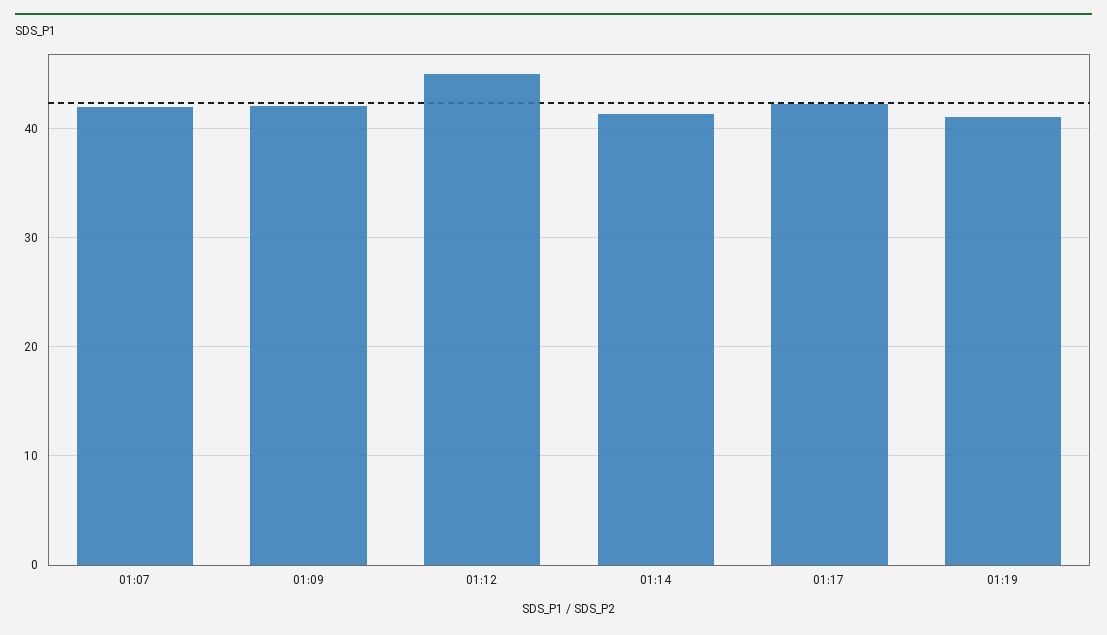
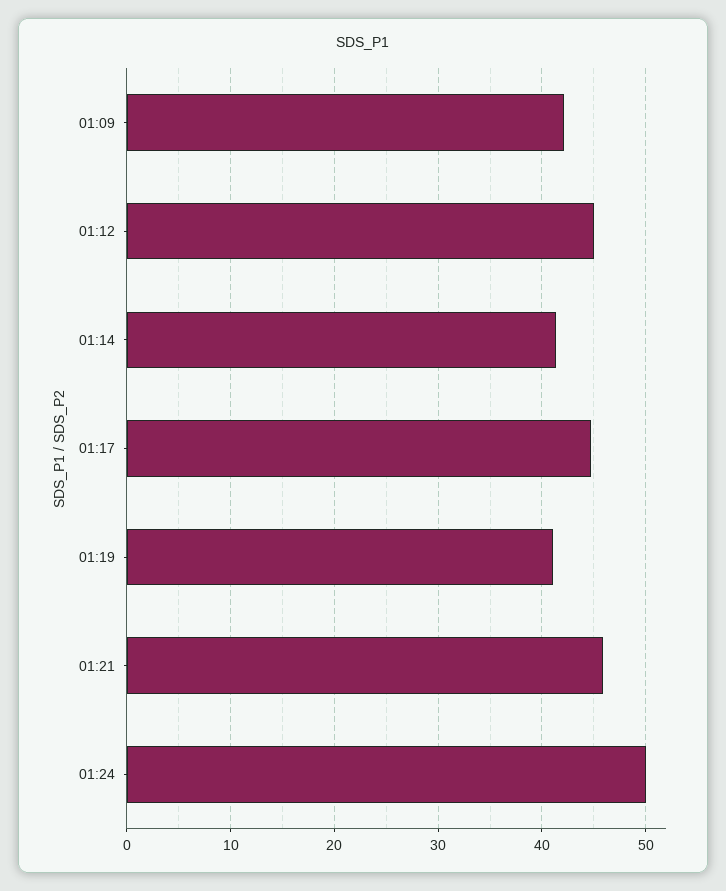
01:07: 42 -> none
01:17: 42 -> 45
01:21: none -> 46
01:24: none -> 50

